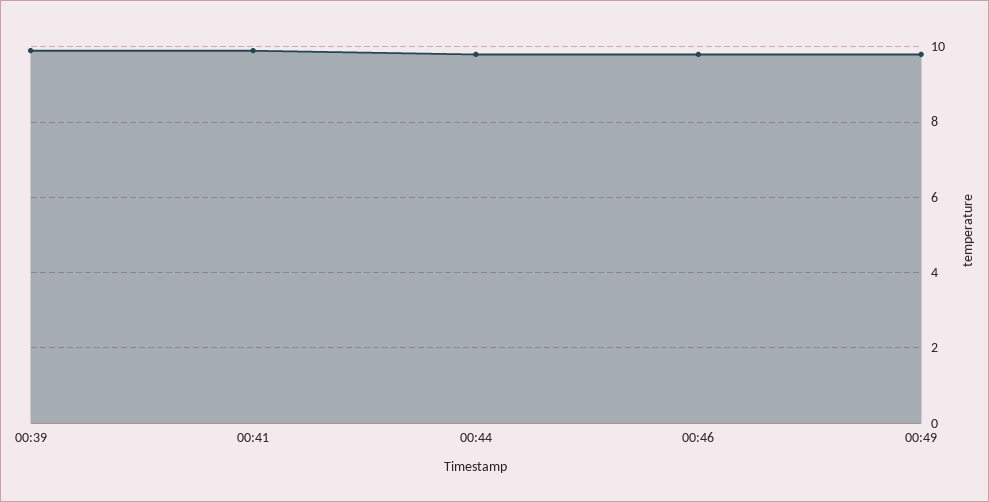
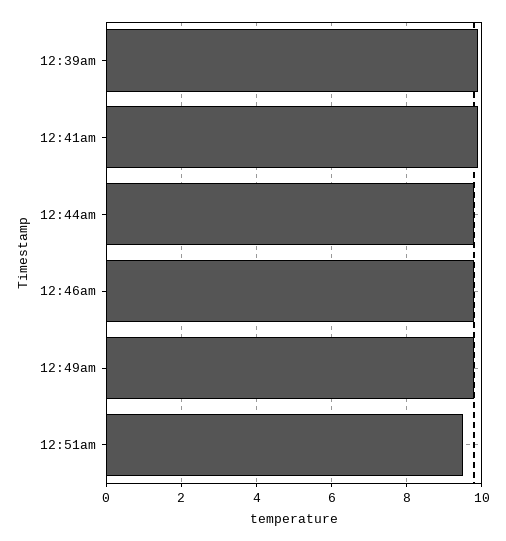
12:51am: none -> 9.5

